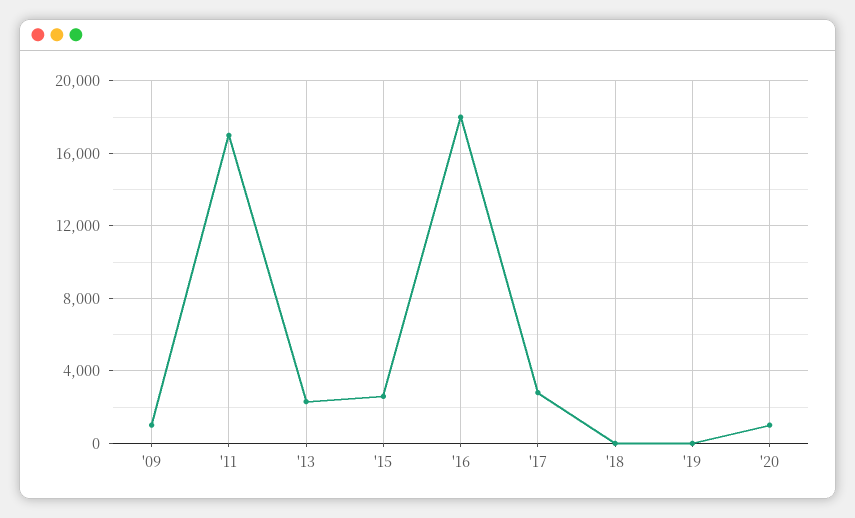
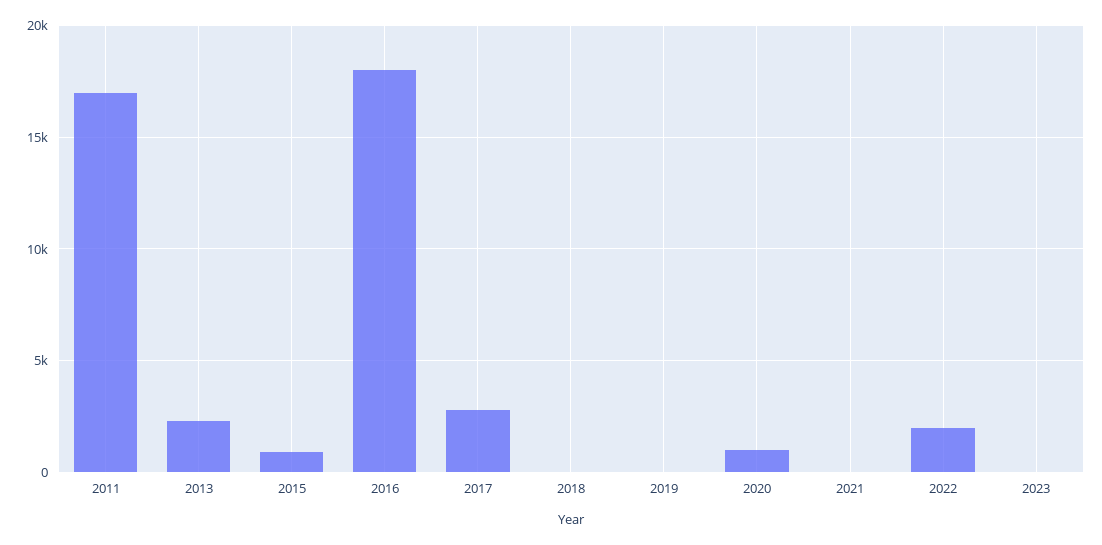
'09: 1000 -> none
'15: 2500 -> 1000
2021: none -> 0
2022: none -> 2000
2023: none -> 0

